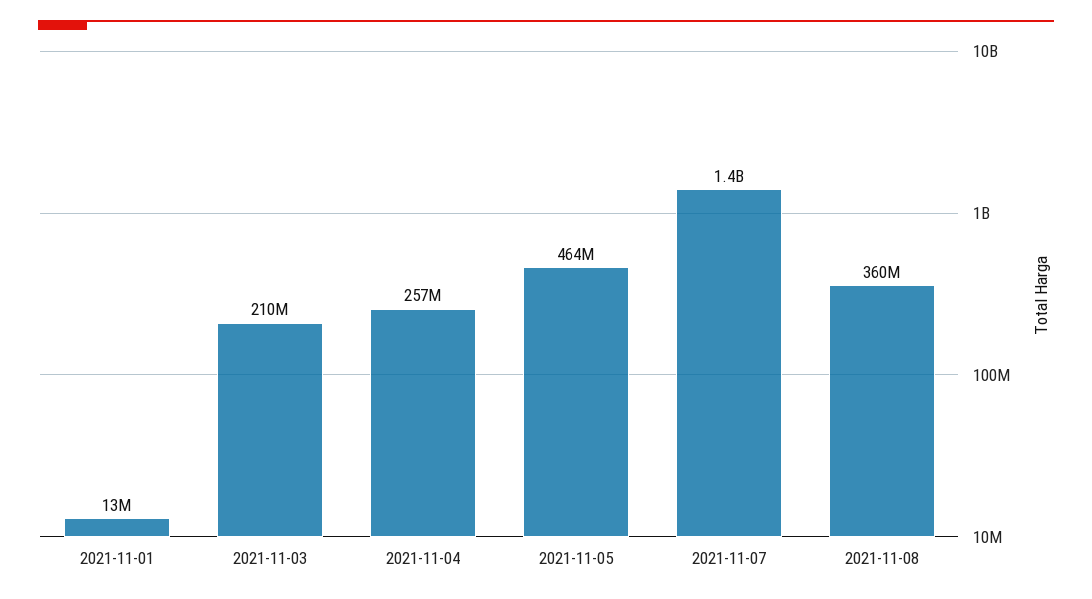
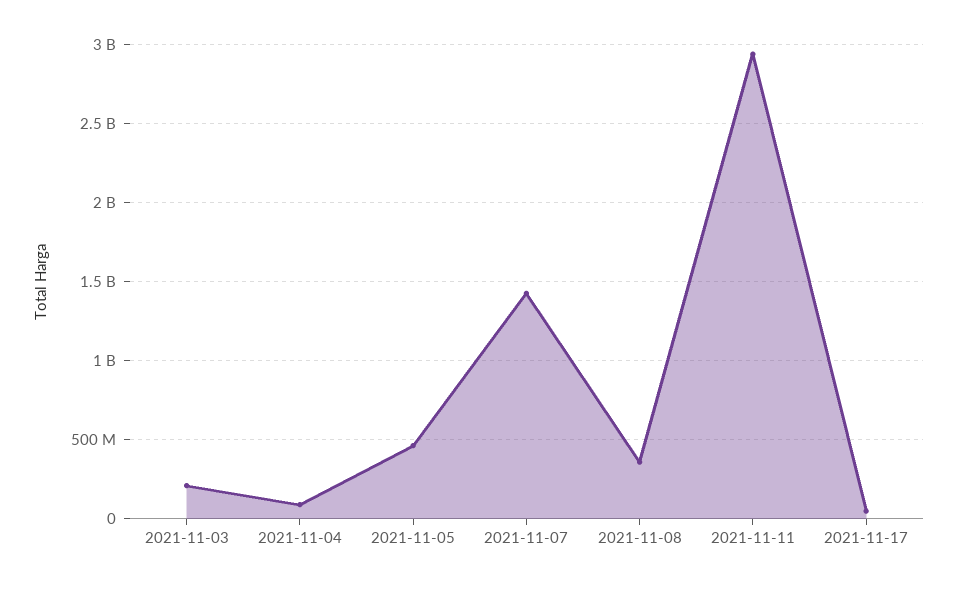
2021-11-01: 13000000 -> none
2021-11-04: 257000000 -> 100000000
2021-11-11: none -> 2950000000
2021-11-17: none -> 50000000

